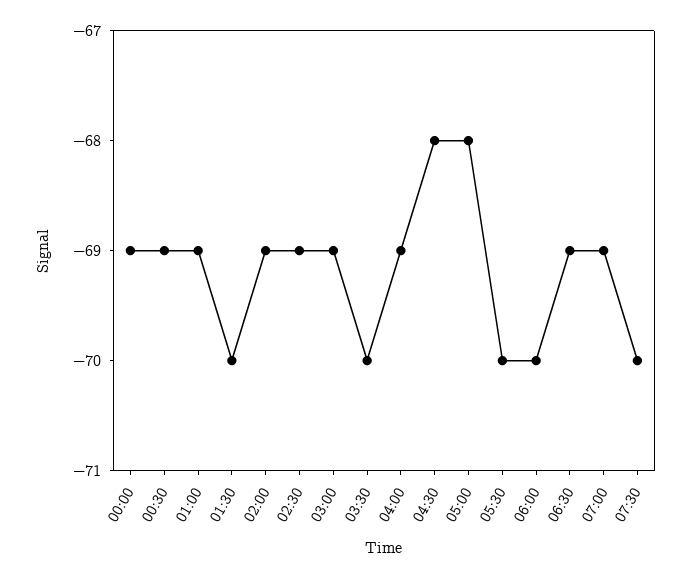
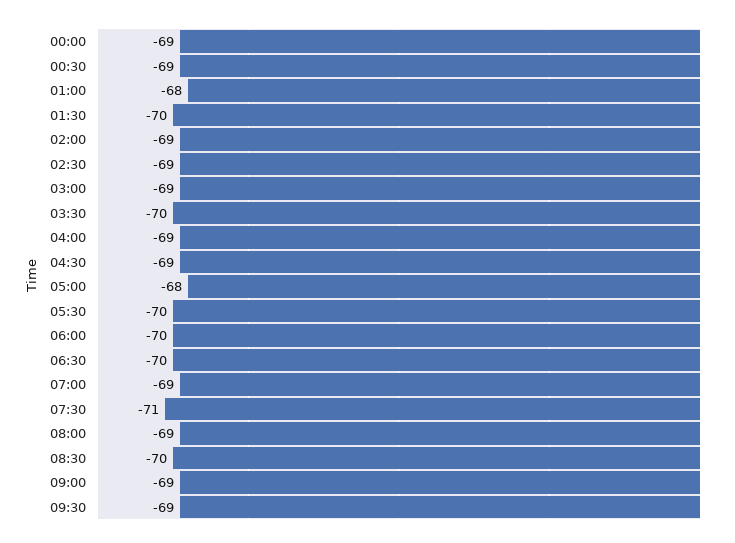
01:00: -69 -> -68
04:30: -68 -> -69
06:30: -69 -> -70
07:30: -70 -> -71
08:00: none -> -69
08:30: none -> -70
09:00: none -> -69
09:30: none -> -69

